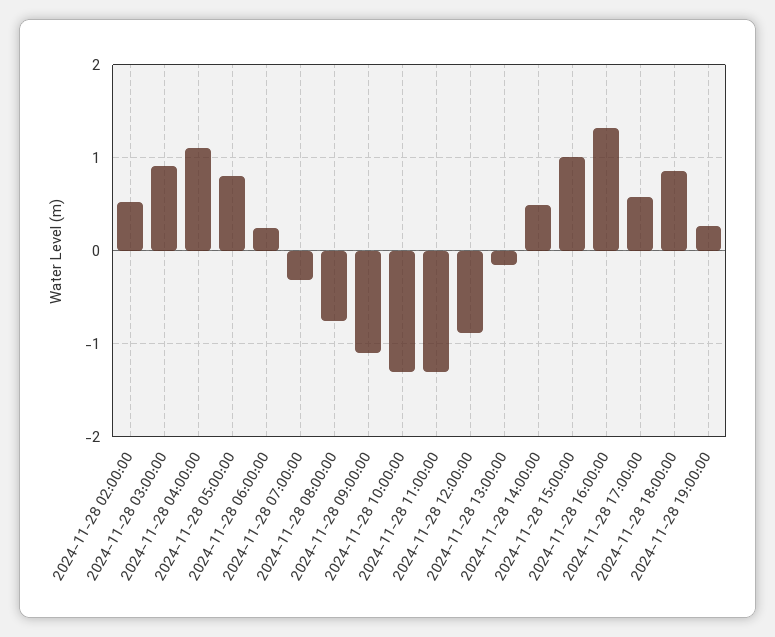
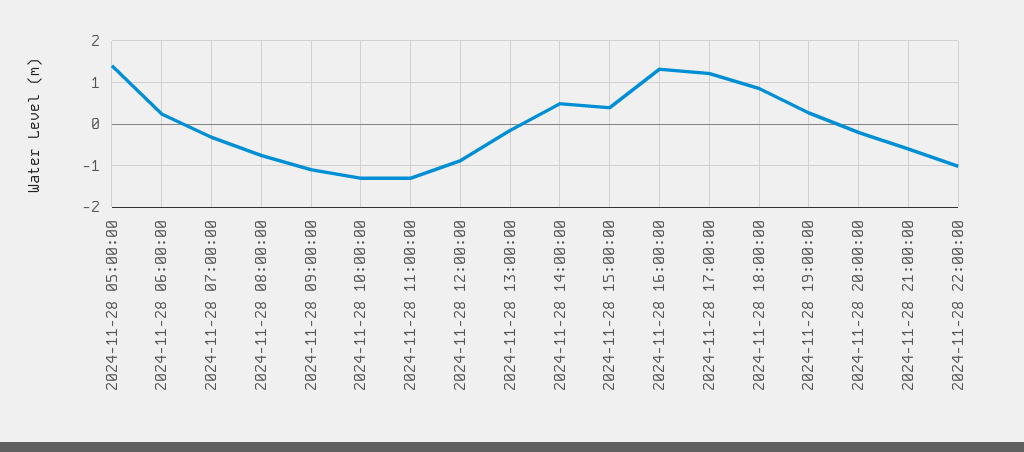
2024-11-28 02:00:00: 0.5 -> none
2024-11-28 03:00:00: 0.9 -> none
2024-11-28 04:00:00: 1.1 -> none
2024-11-28 05:00:00: 0.8 -> 1.4
2024-11-28 15:00:00: 1 -> 0.4
2024-11-28 17:00:00: 0.6 -> 1.2
2024-11-28 20:00:00: none -> -0.2
2024-11-28 21:00:00: none -> -0.6
2024-11-28 22:00:00: none -> -1

